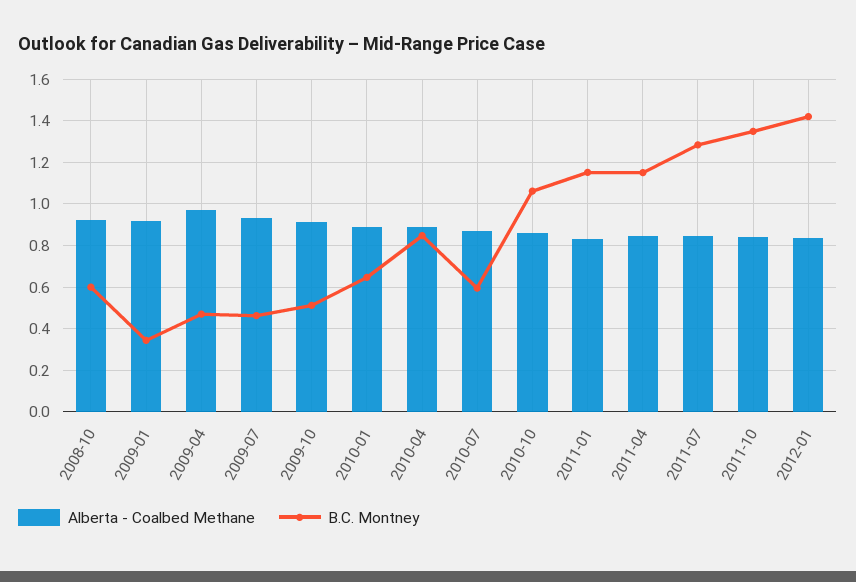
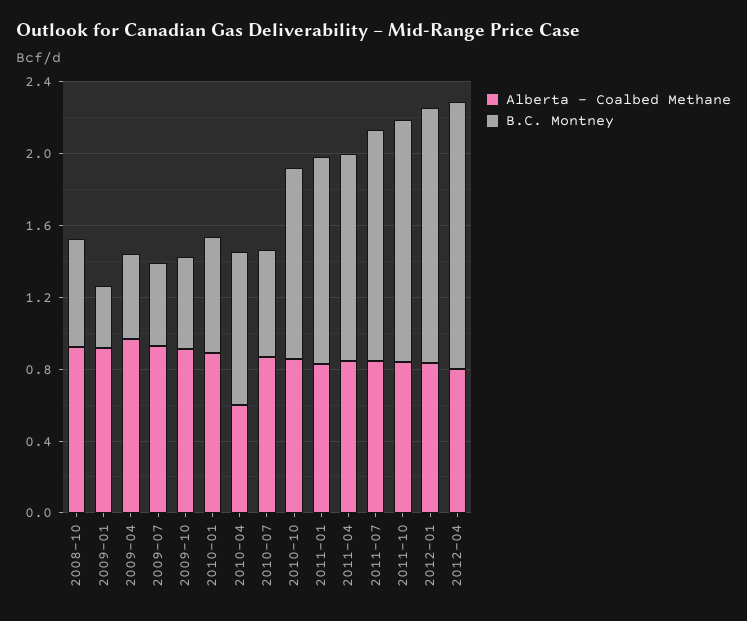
Alberta - Coalbed Methane, 2010-04: 0.9 -> 0.6
Alberta - Coalbed Methane, 2012-04: none -> 0.8
B.C. Montney, 2012-04: none -> 1.5

